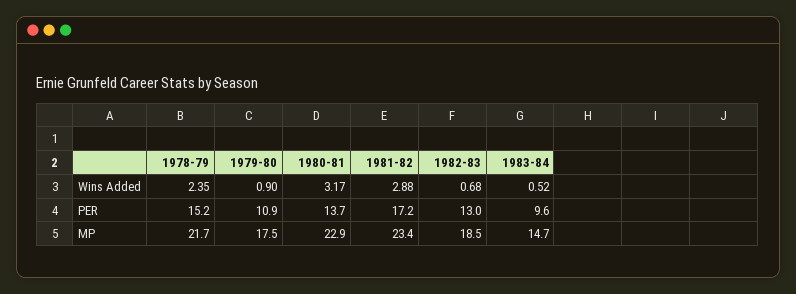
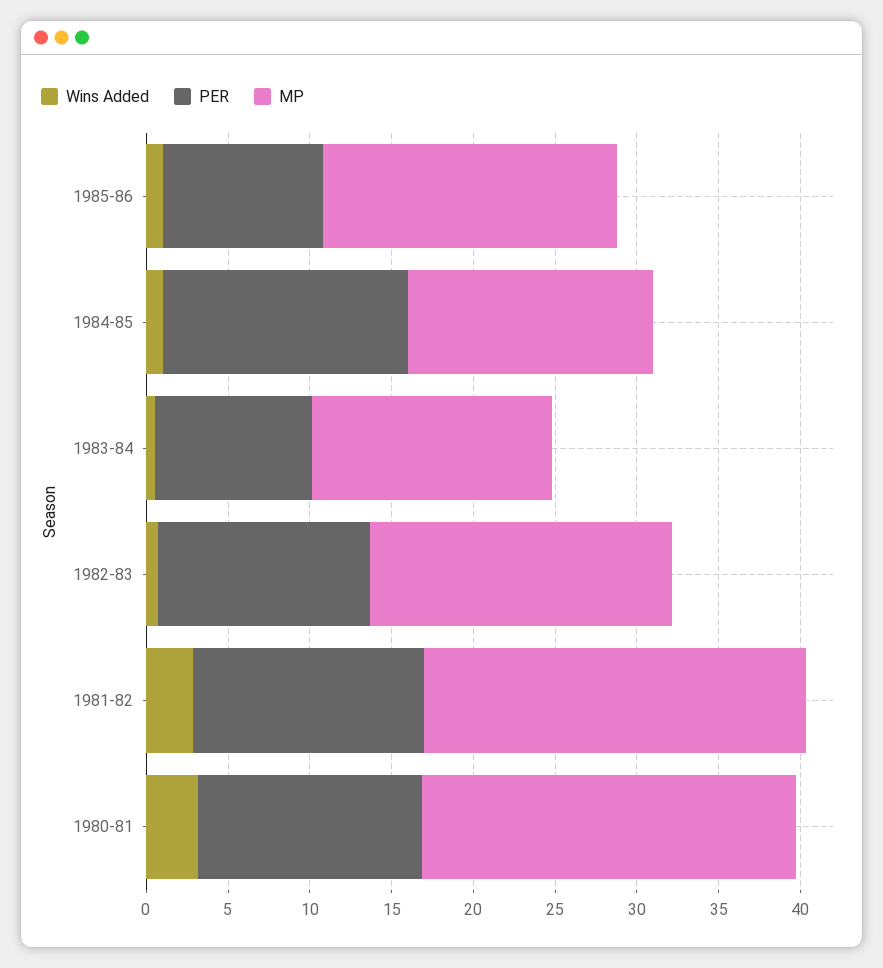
Wins Added, 1978-79: 2.35 -> none
Wins Added, 1979-80: 0.9 -> none
PER, 1978-79: 15.2 -> none
PER, 1979-80: 10.9 -> none
PER, 1981-82: 17.2 -> 14
MP, 1978-79: 21.7 -> none
MP, 1979-80: 17.5 -> none
Wins Added, 1985-86: none -> 1
PER, 1985-86: none -> 10
MP, 1985-86: none -> 18
Wins Added, 1984-85: none -> 1
PER, 1984-85: none -> 15
MP, 1984-85: none -> 15

